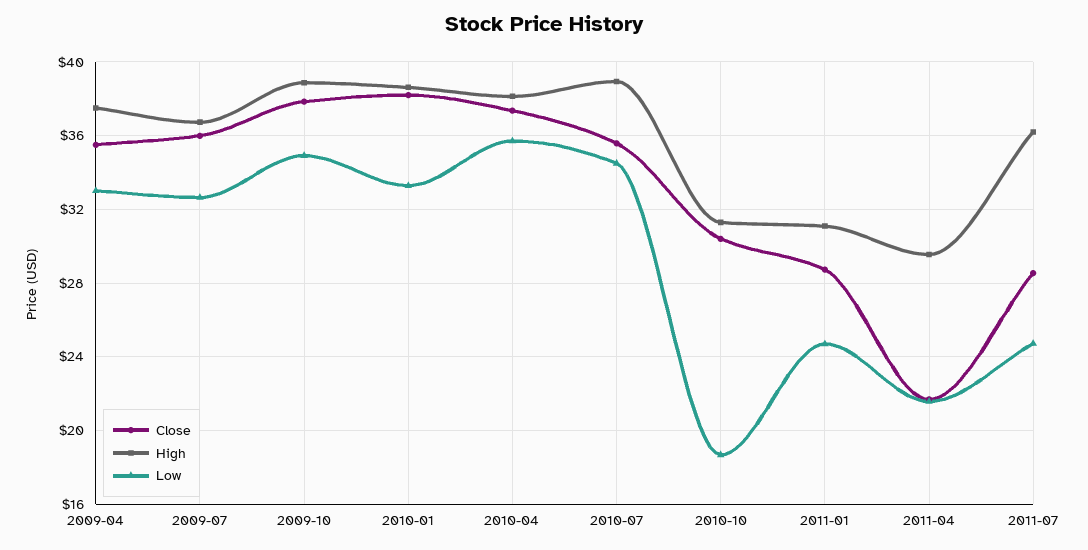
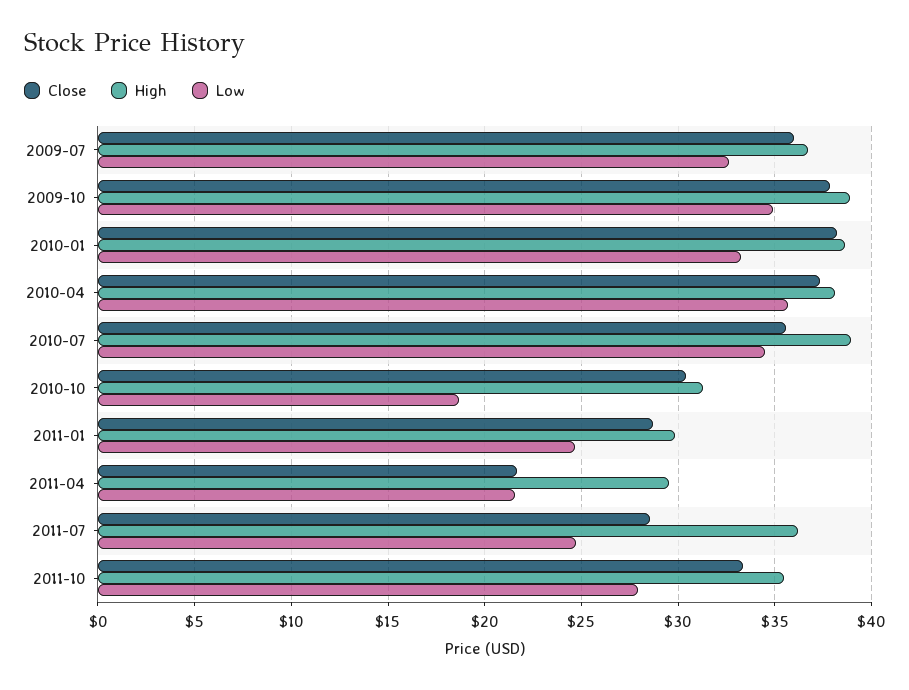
Close, 2009-04: 35.5 -> none
High, 2009-04: 37.5 -> none
Low, 2009-04: 33 -> none
High, 2011-01: 31 -> 30
Close, 2011-10: none -> 33.5
High, 2011-10: none -> 35.5
Low, 2011-10: none -> 28

